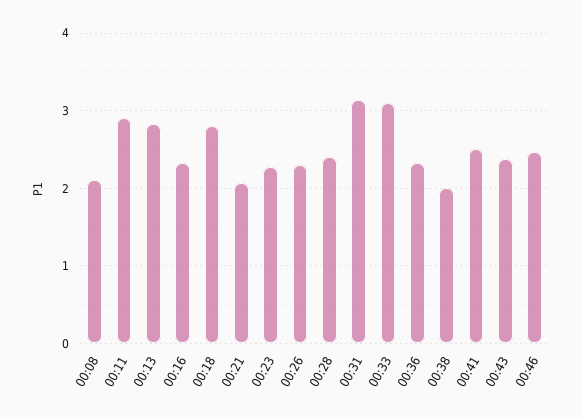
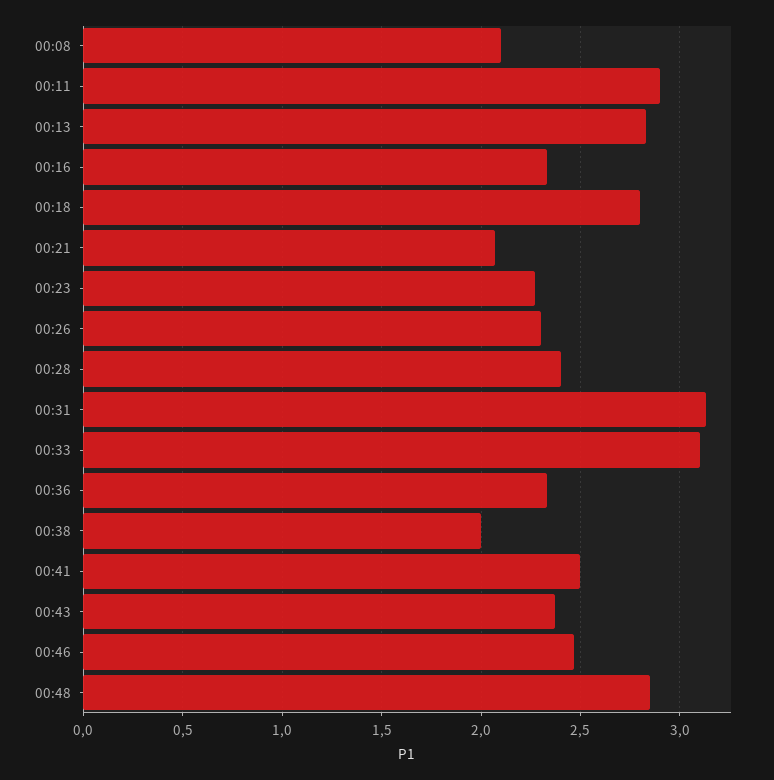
00:48: none -> 2.85

